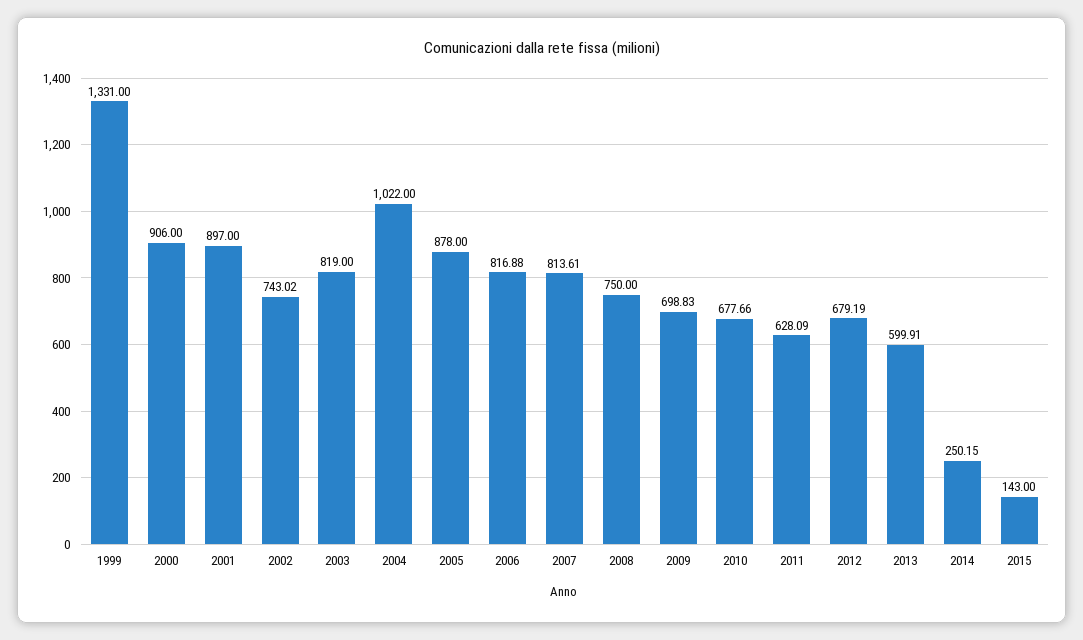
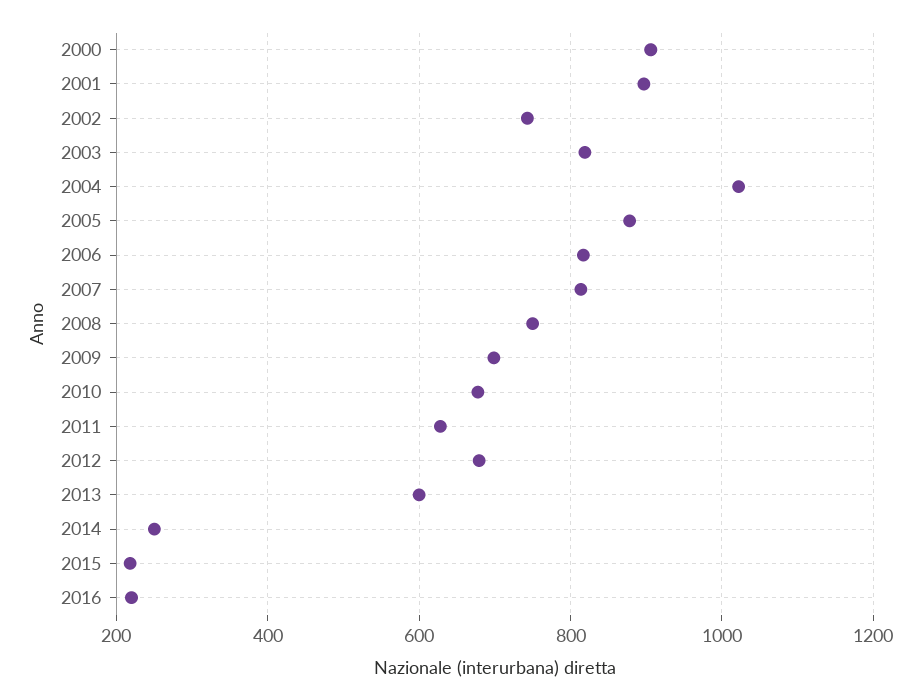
1999: 1331 -> none
2015: 143 -> 220
2016: none -> 220

